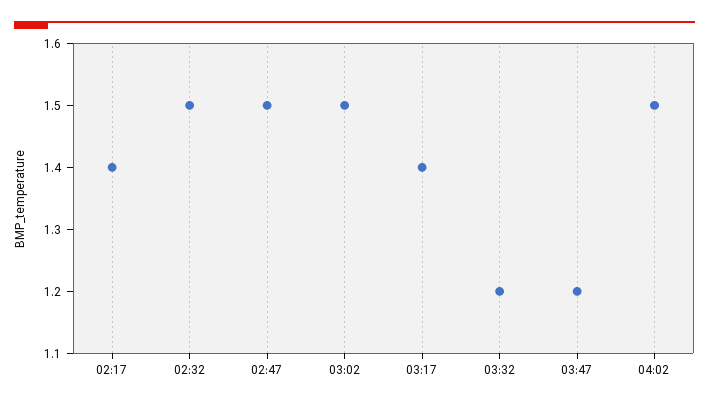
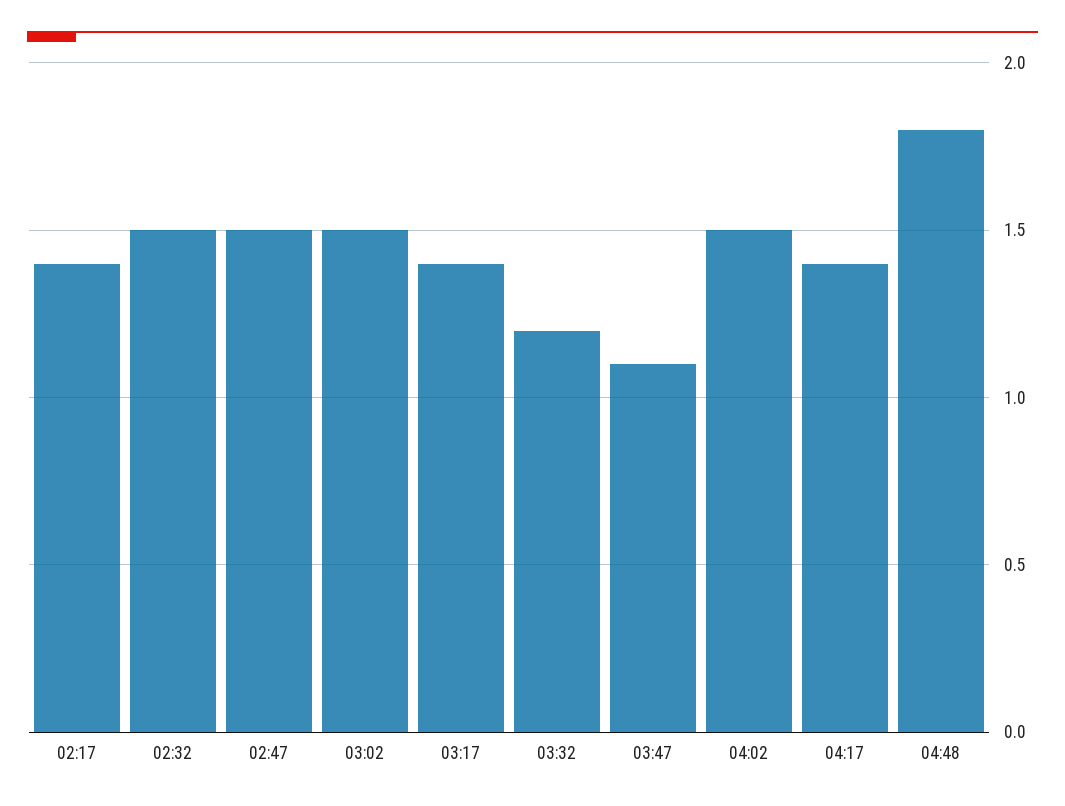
03:47: 1.2 -> 1.1
04:17: none -> 1.4
04:48: none -> 1.8

